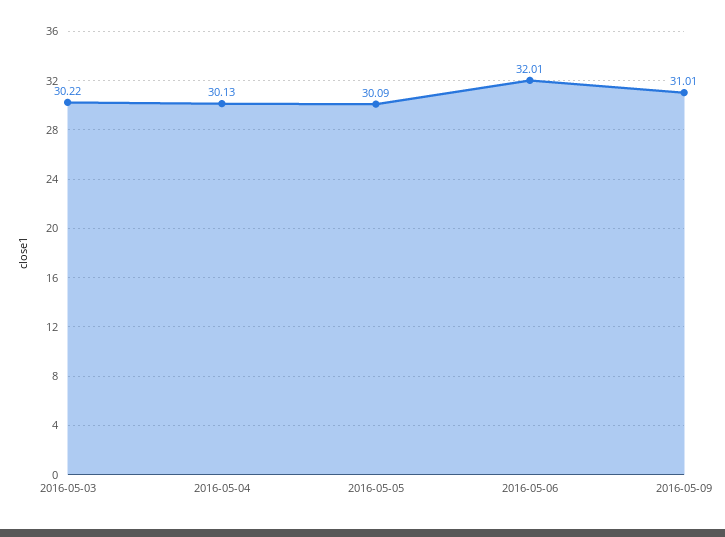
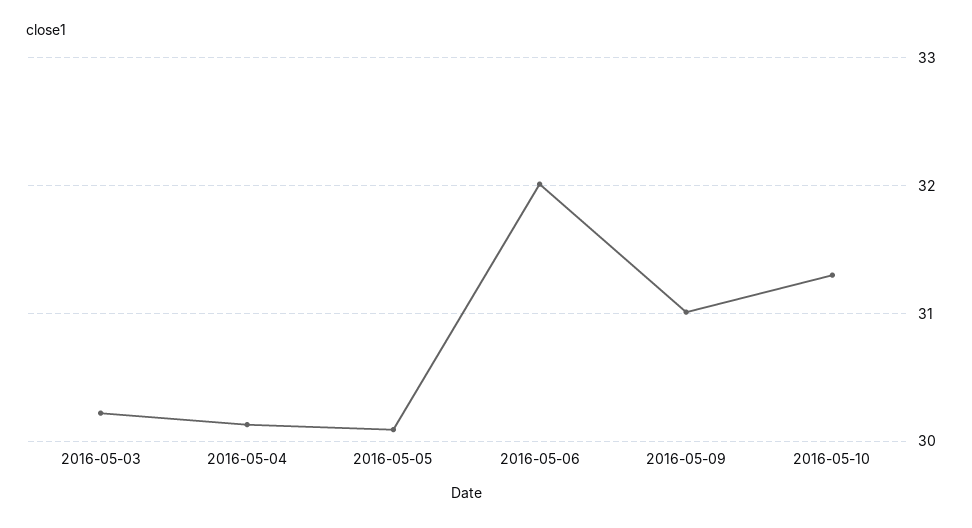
2016-05-10: none -> 31.3

